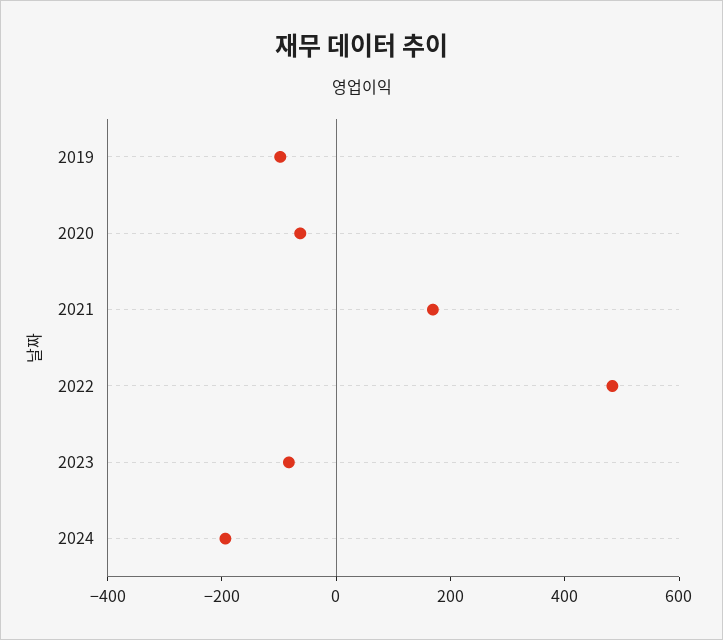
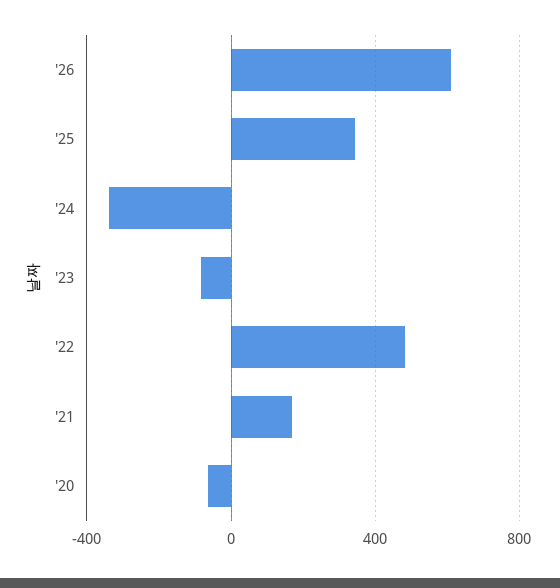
2019: -100 -> none
2024: -200 -> -350
'26: none -> 600
'25: none -> 350

